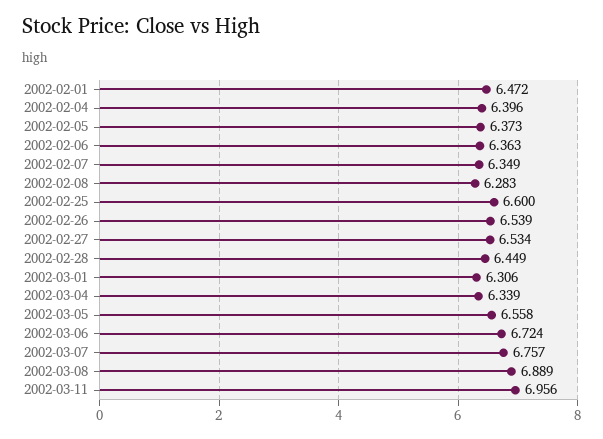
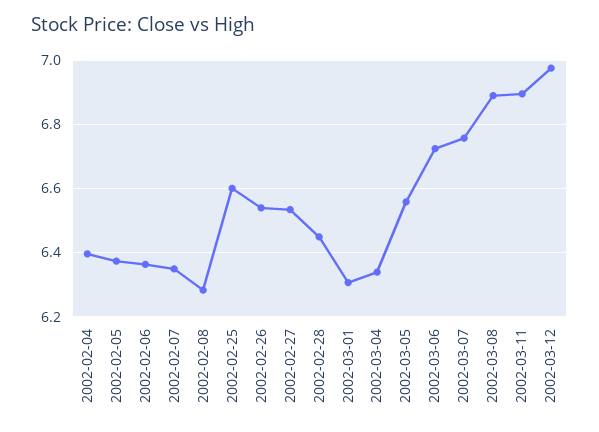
2002-02-01: 6.472 -> none
2002-03-11: 6.956 -> 6.9
2002-03-12: none -> 6.98

